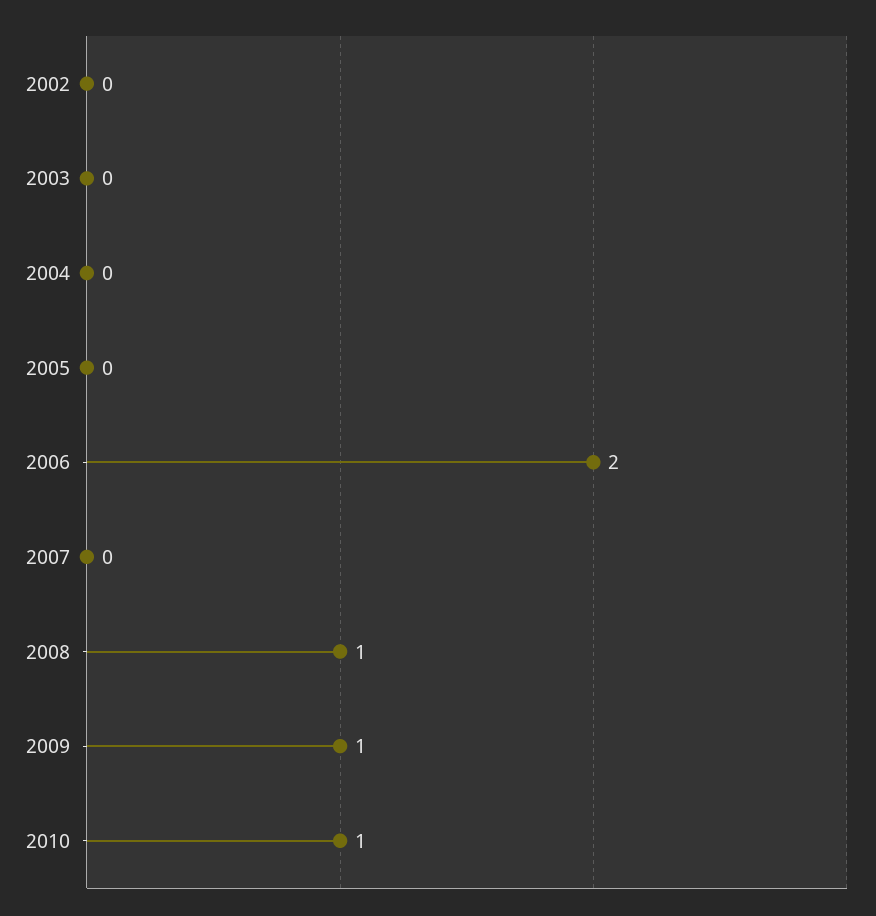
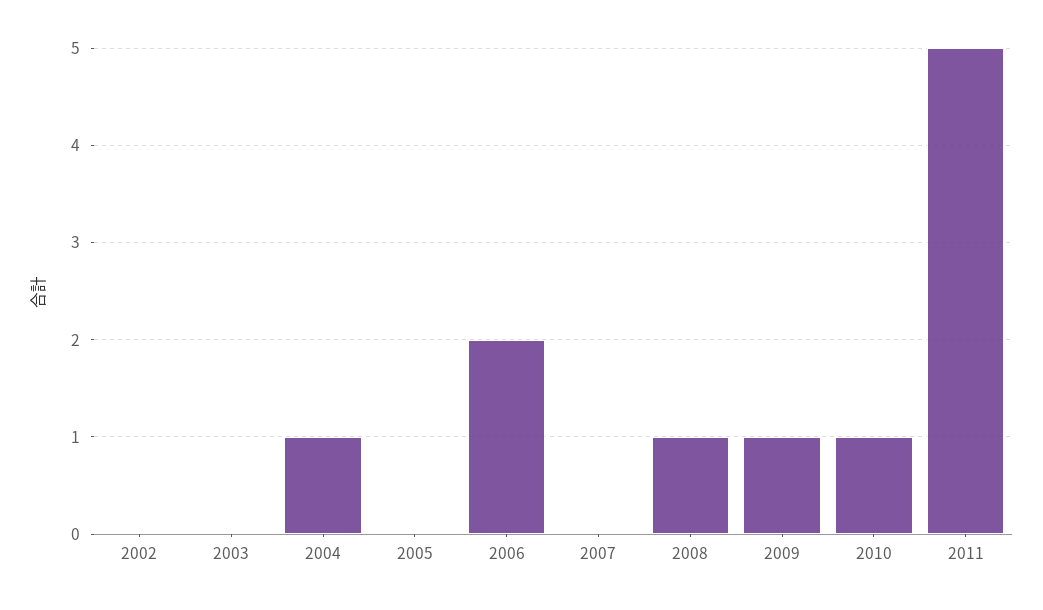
2004: 0 -> 1
2011: none -> 5

